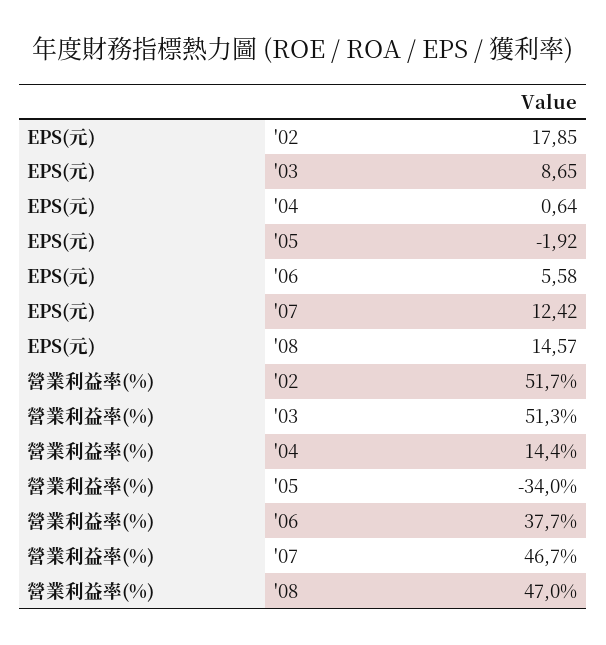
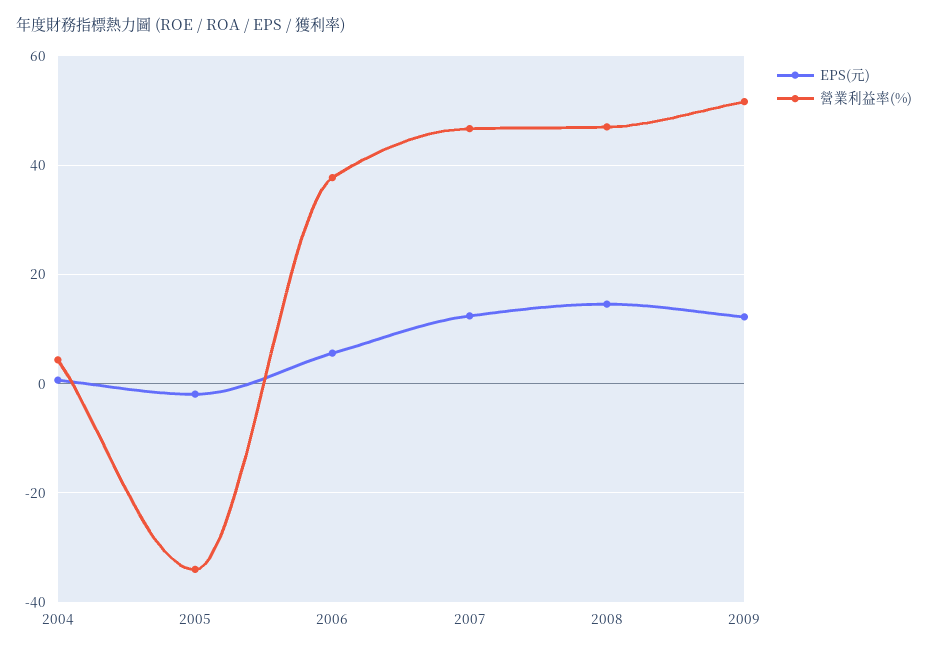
EPS(元), '02: 17.85 -> none
EPS(元), '03: 8.65 -> none
營業利益率(%), '02: 51.7 -> none
營業利益率(%), '03: 51.3 -> none
營業利益率(%), '04: 14.4 -> 4
EPS(元), 2009: none -> 12
營業利益率(%), 2009: none -> 52

